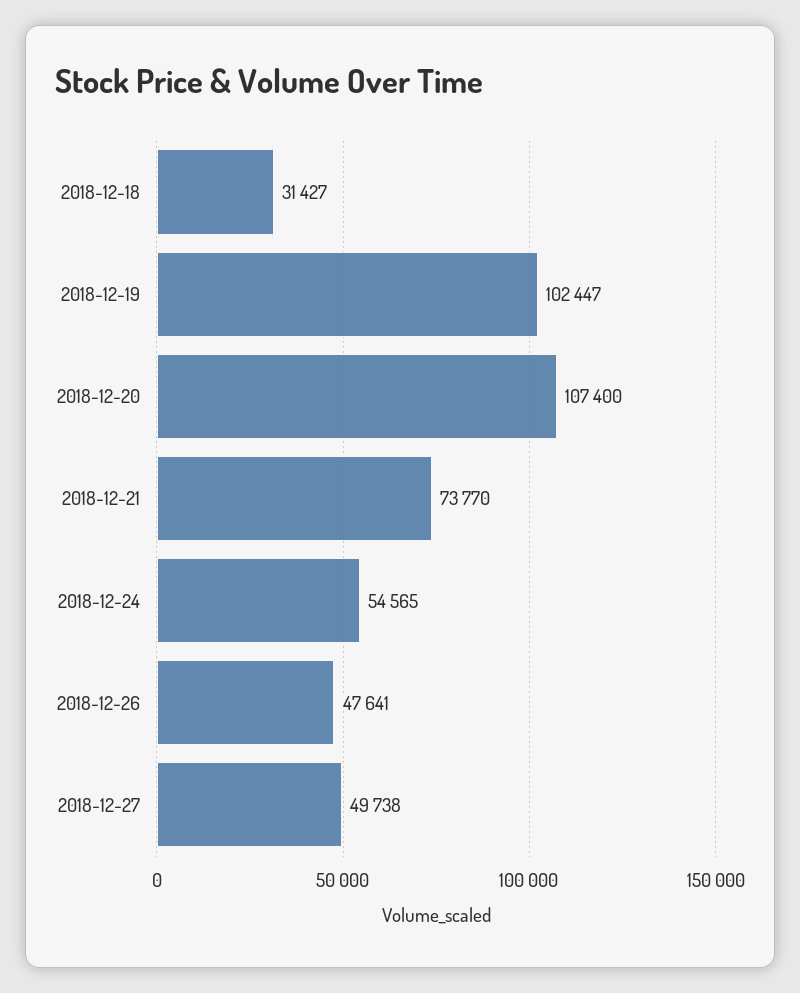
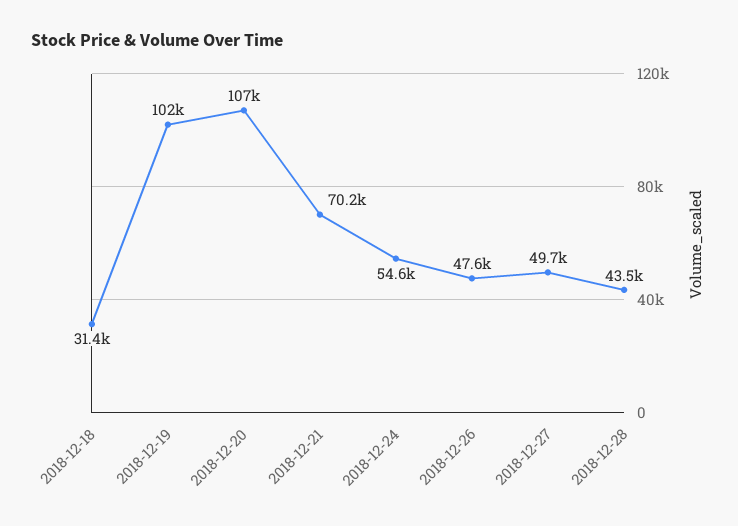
2018-12-21: 73770 -> 70200
2018-12-28: none -> 43500

